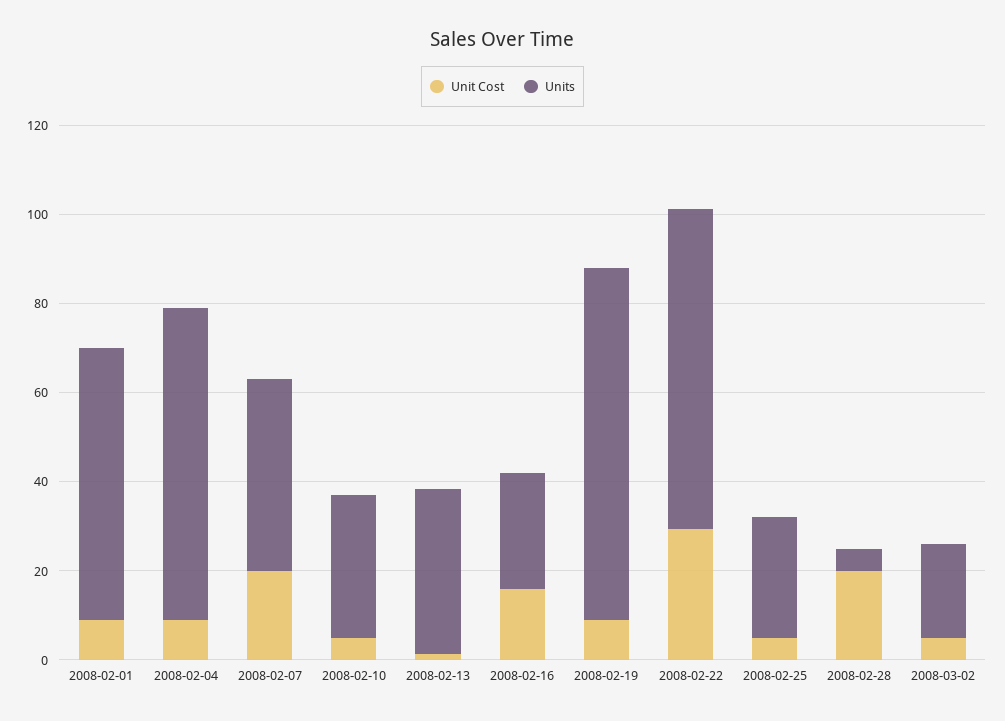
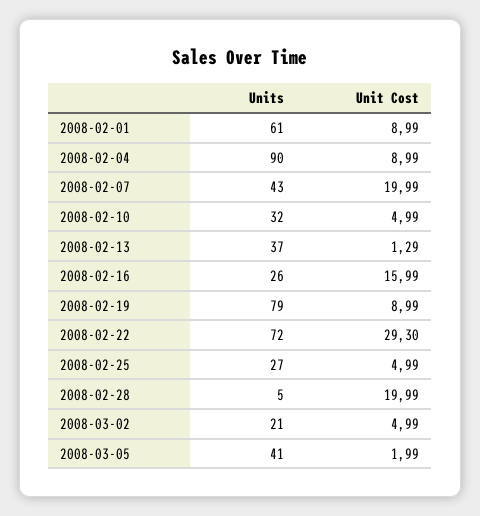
Units, 2008-02-04: 70 -> 90
Units, 2008-03-05: none -> 41
Unit Cost, 2008-03-05: none -> 1.99

